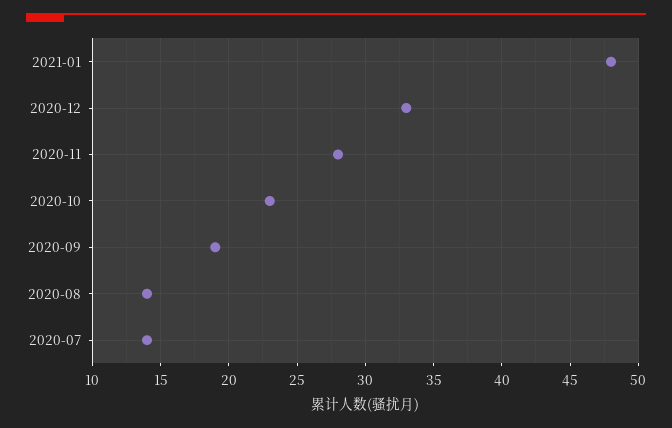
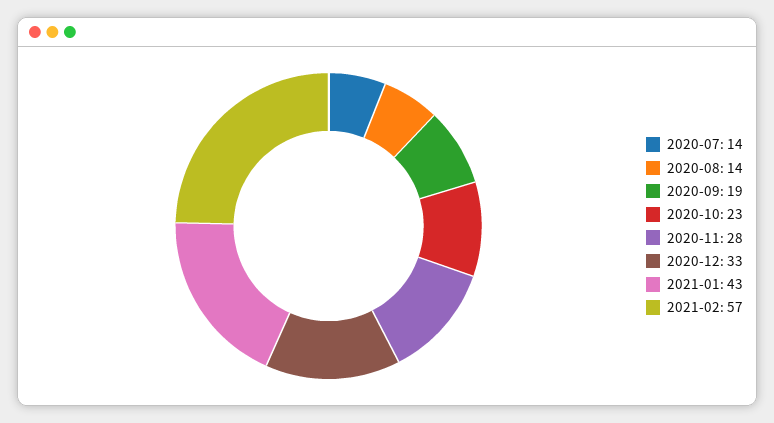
2021-01: 48 -> 43
2021-02: none -> 57

